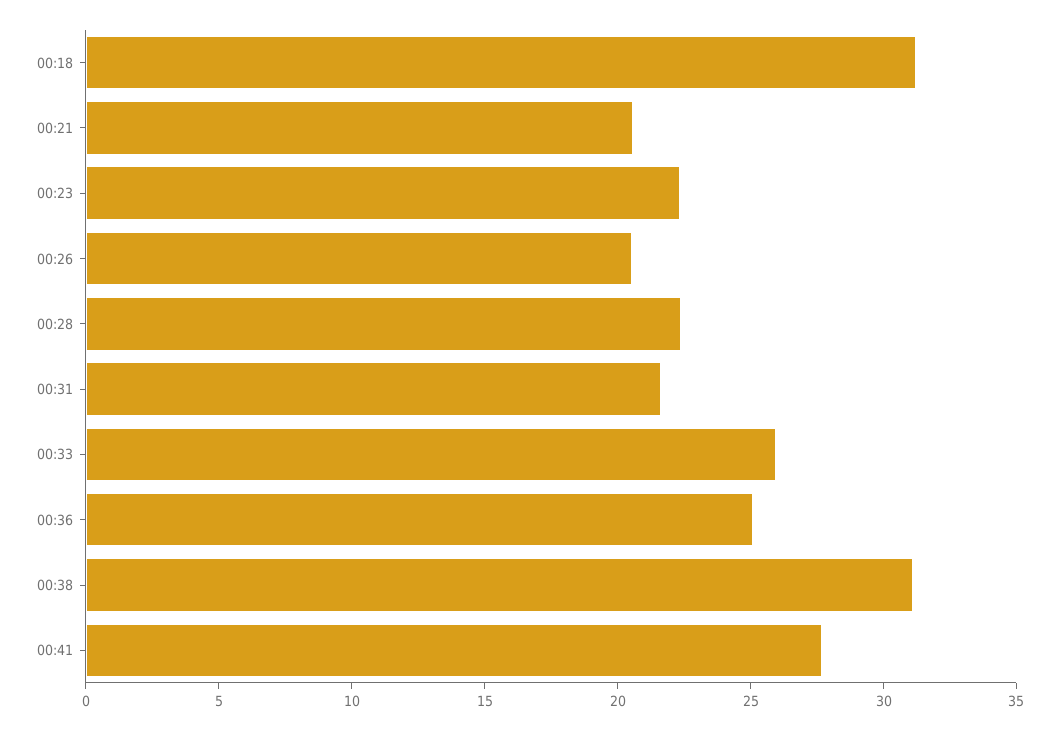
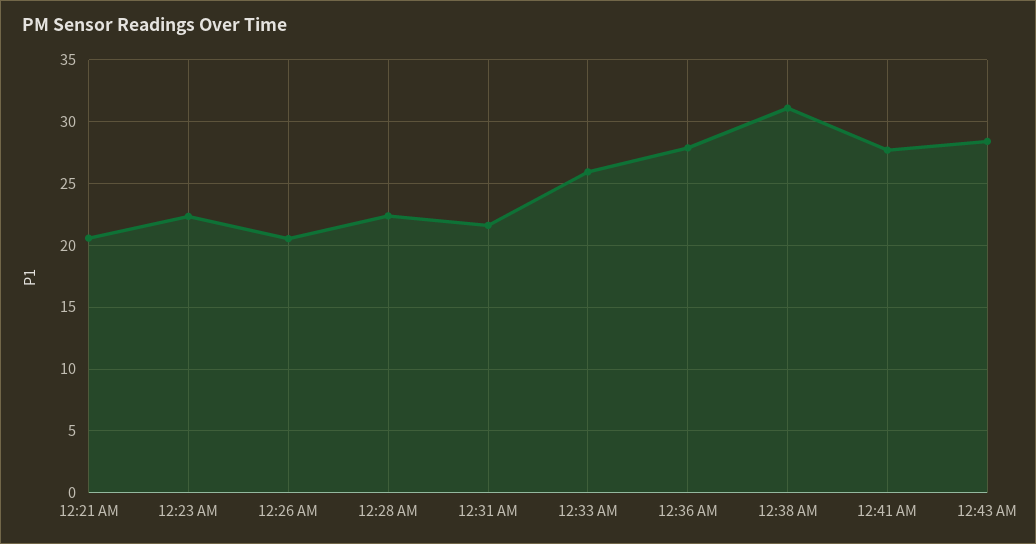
00:18: 31 -> none
00:36: 25 -> 28
12:43 AM: none -> 28.5

